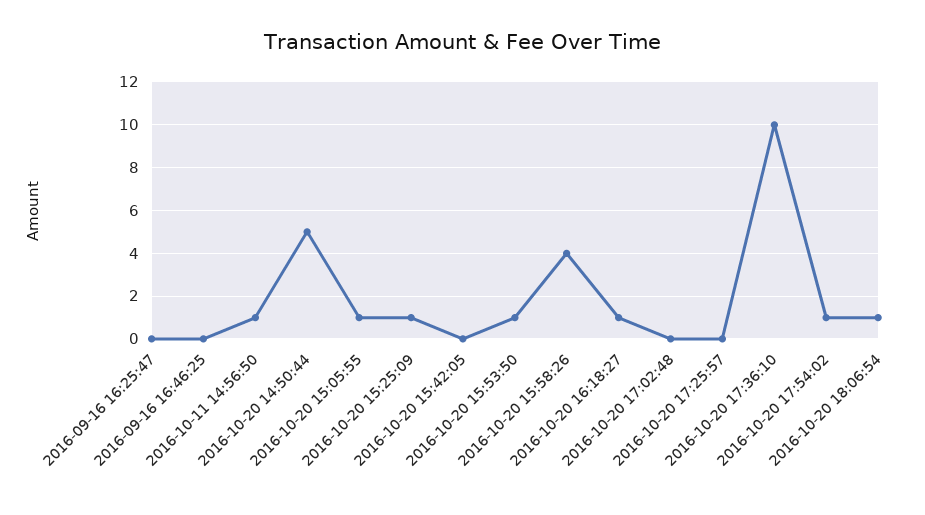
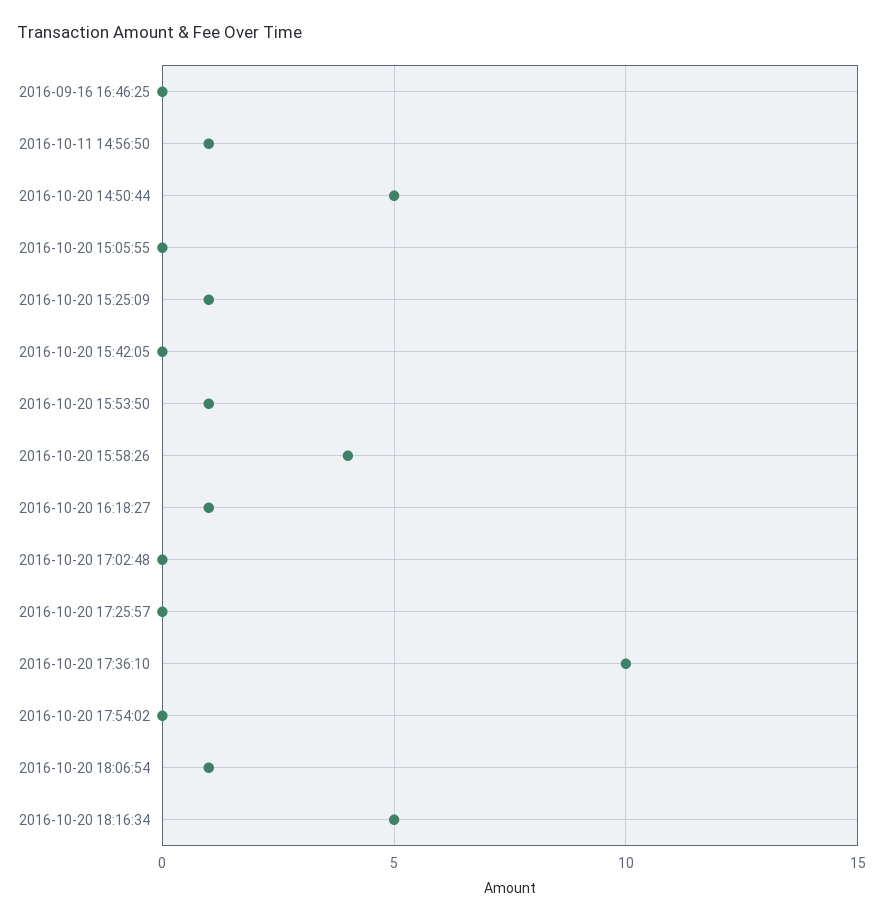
2016-09-16 16:25:47: 0 -> none
2016-10-20 15:05:55: 1 -> 0
2016-10-20 17:54:02: 1 -> 0
2016-10-20 18:16:34: none -> 5

